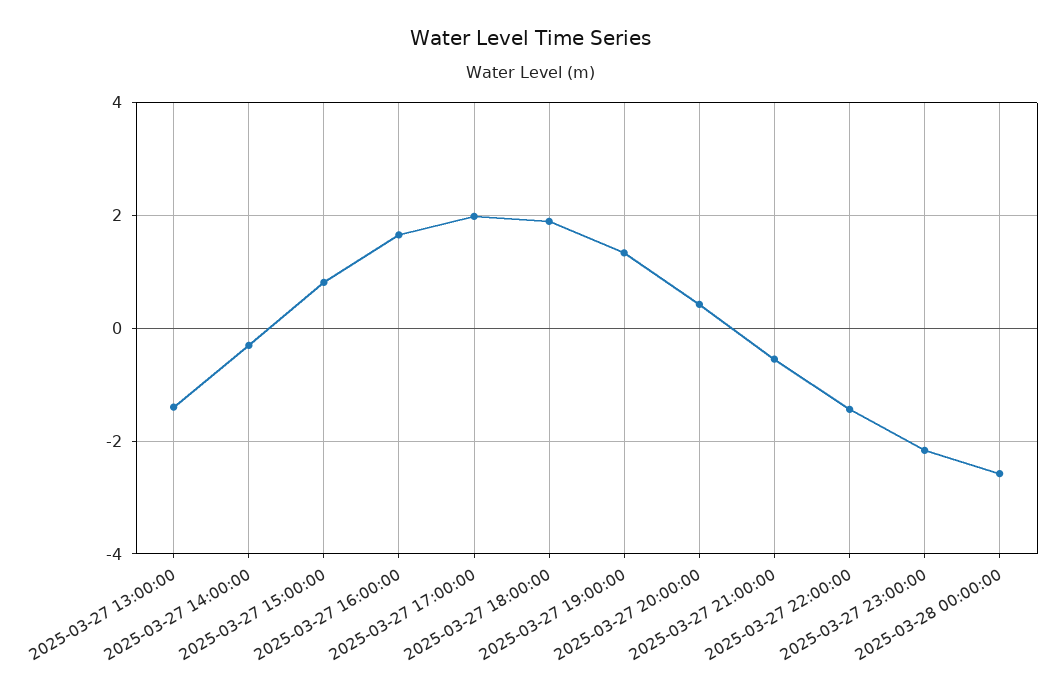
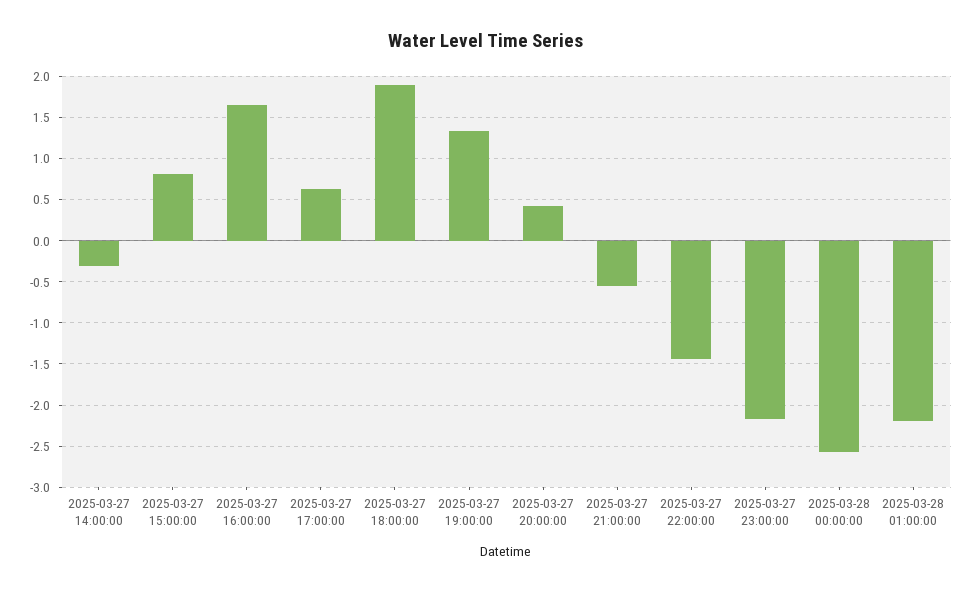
2025-03-27 13:00:00: -1.4 -> none
2025-03-27 17:00:00: 2 -> 0.6
2025-03-28 01:00:00: none -> -2.2

